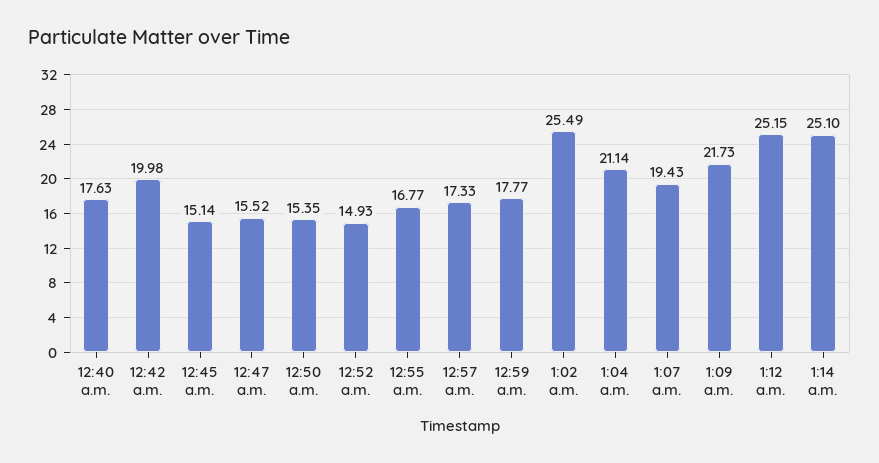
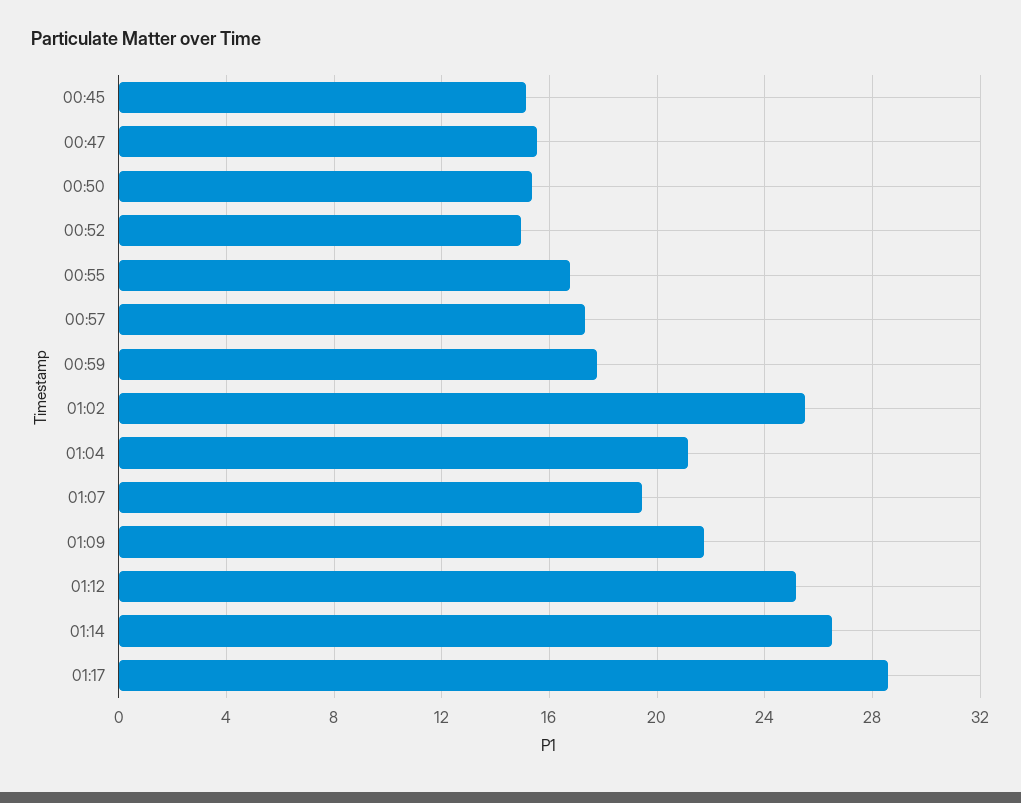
12:40 a.m.: 17.63 -> none
12:42 a.m.: 19.98 -> none
1:14 a.m.: 25.1 -> 26.5
01:17: none -> 28.5

